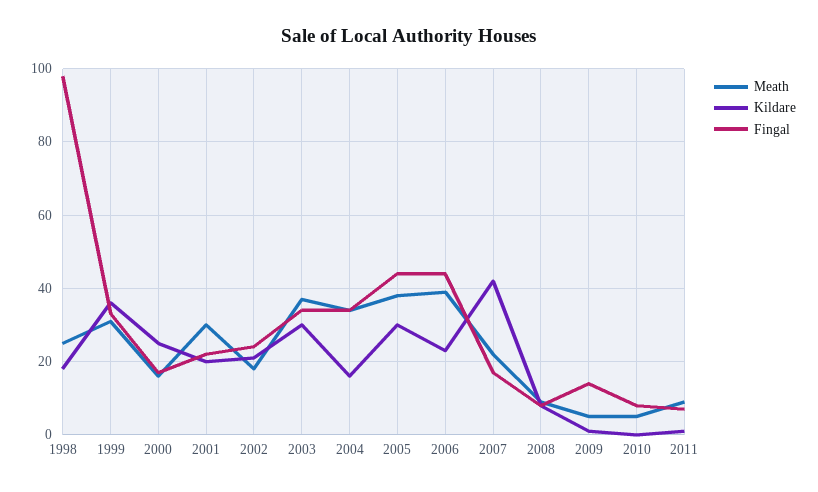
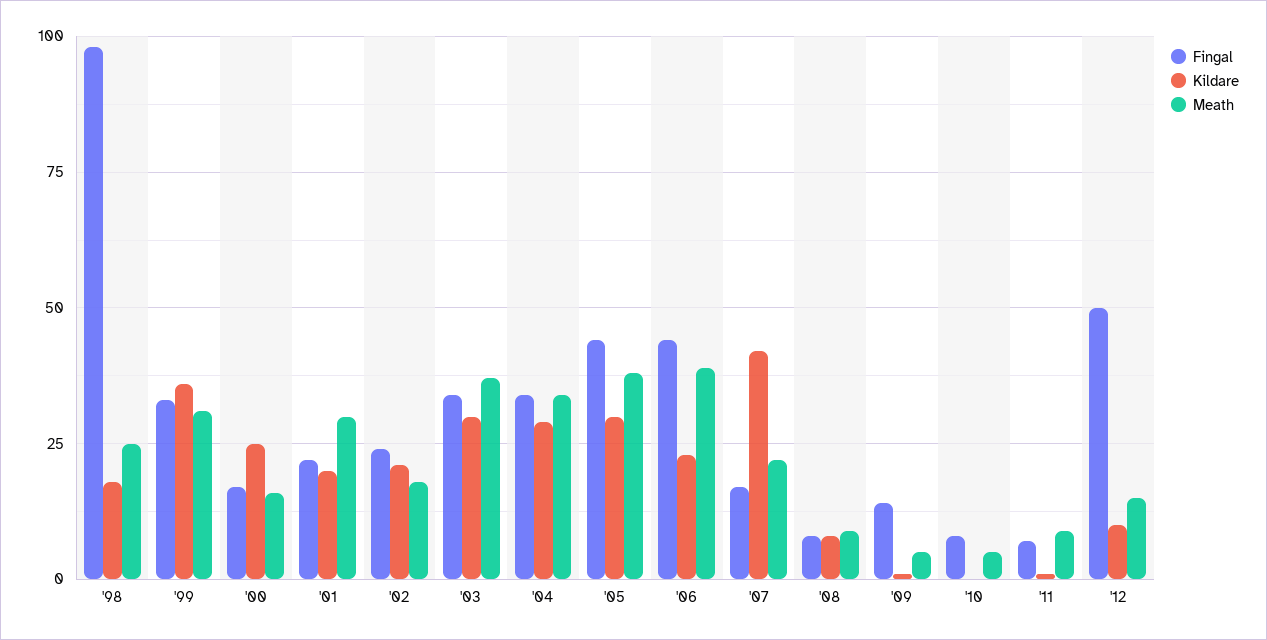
Kildare, 2004: 15 -> 30
Fingal, '12: none -> 50
Kildare, '12: none -> 10
Meath, '12: none -> 15

